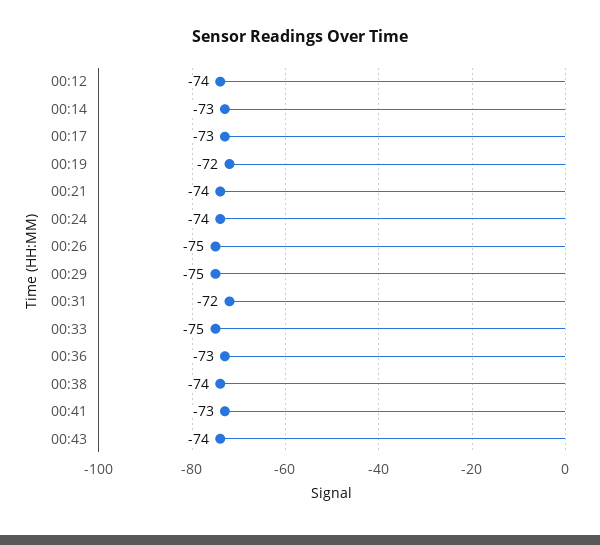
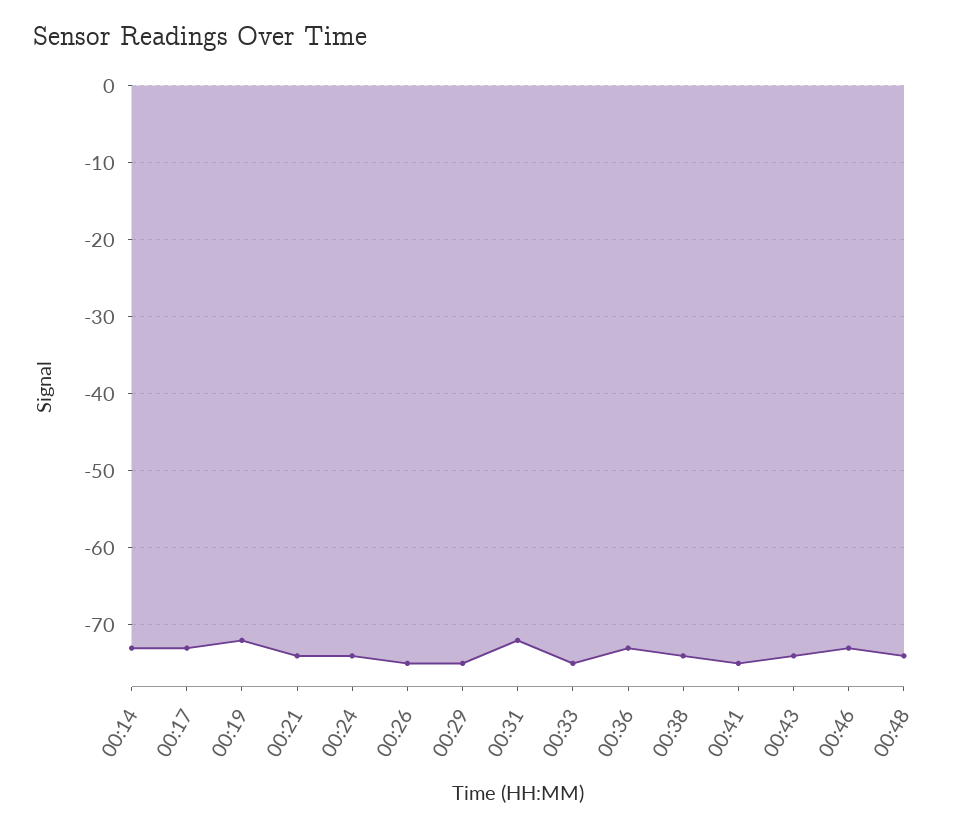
00:12: -74 -> none
00:41: -73 -> -75
00:46: none -> -73
00:48: none -> -74

